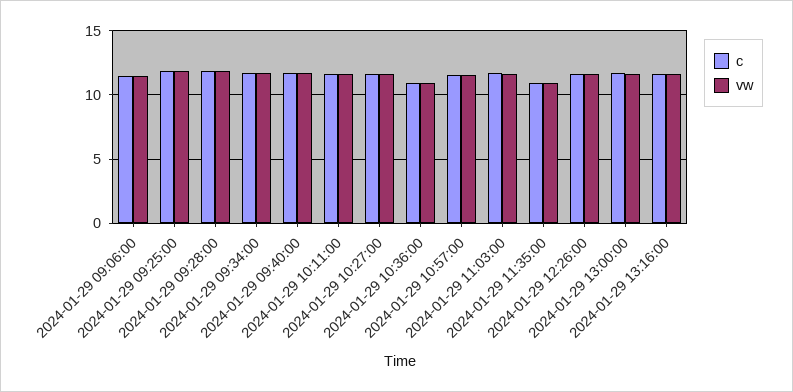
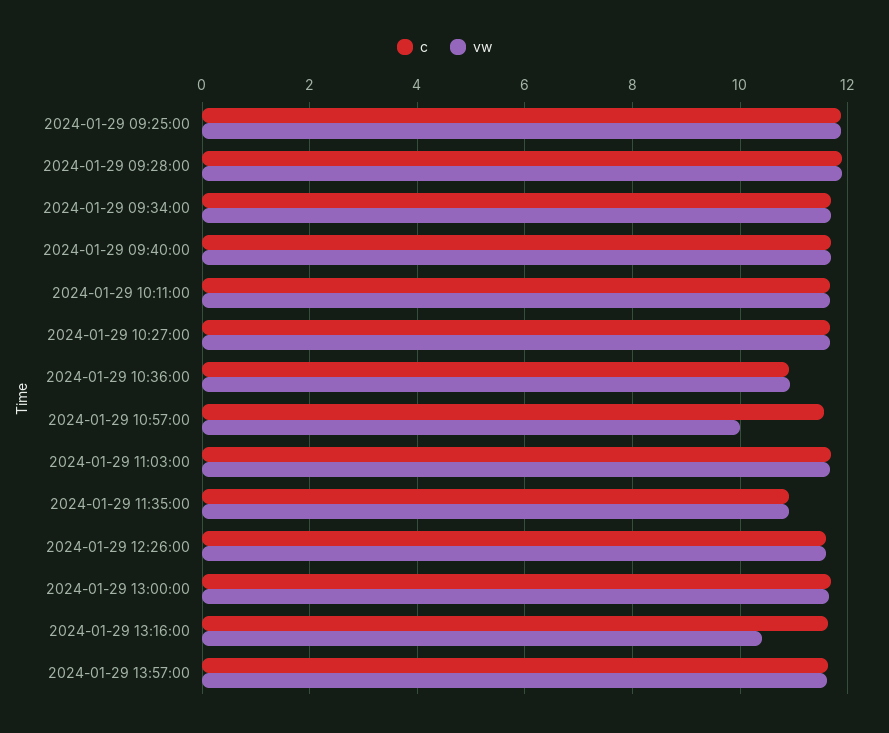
c, 2024-01-29 09:06:00: 11.5 -> none
vw, 2024-01-29 09:06:00: 11.5 -> none
vw, 2024-01-29 10:57:00: 11.5 -> 10
vw, 2024-01-29 13:16:00: 11.5 -> 10.4
c, 2024-01-29 13:57:00: none -> 11.6
vw, 2024-01-29 13:57:00: none -> 11.6

